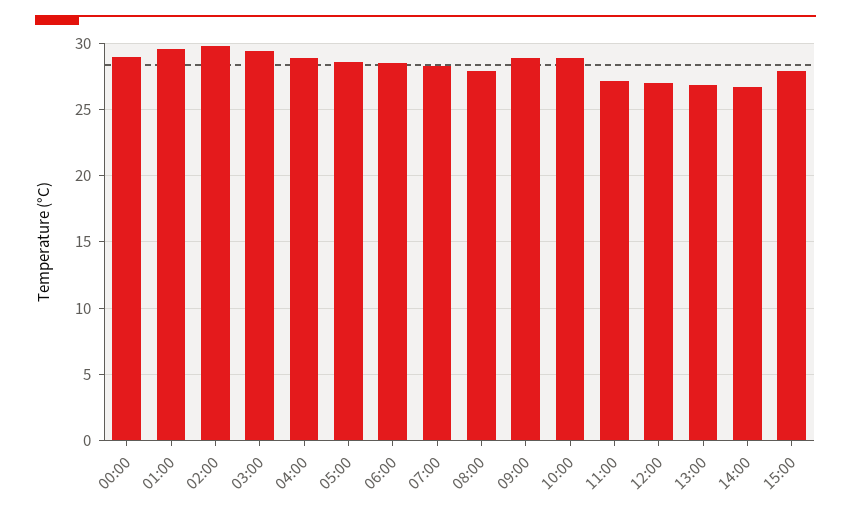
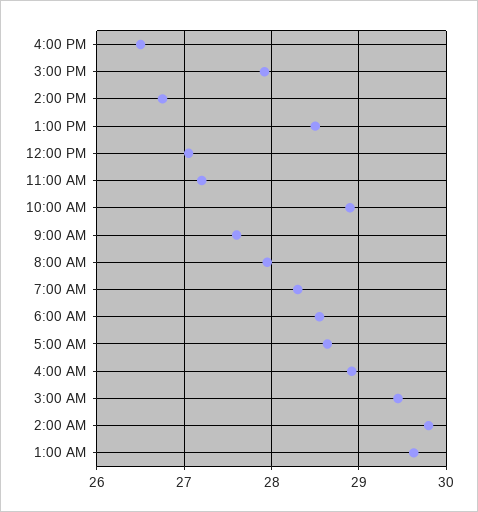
00:00: 29 -> none
09:00: 29 -> 27.6
13:00: 27 -> 28.5
4:00 PM: none -> 26.5

